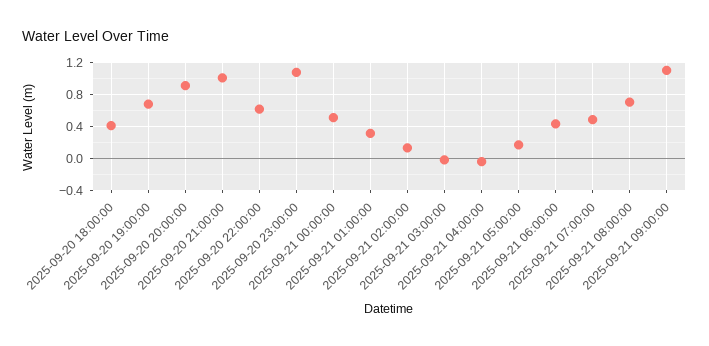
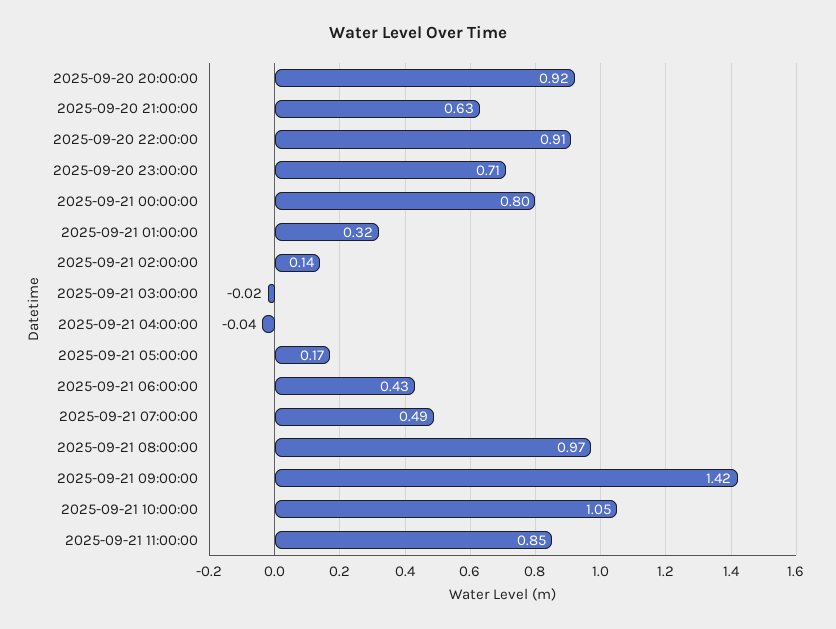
2025-09-20 18:00:00: 0.4 -> none
2025-09-20 19:00:00: 0.7 -> none
2025-09-20 21:00:00: 1 -> 0.63
2025-09-20 22:00:00: 0.6 -> 0.91
2025-09-20 23:00:00: 1.1 -> 0.71
2025-09-21 00:00:00: 0.5 -> 0.8
2025-09-21 08:00:00: 0.7 -> 0.97
2025-09-21 09:00:00: 1.1 -> 1.42
2025-09-21 10:00:00: none -> 1.05
2025-09-21 11:00:00: none -> 0.85

